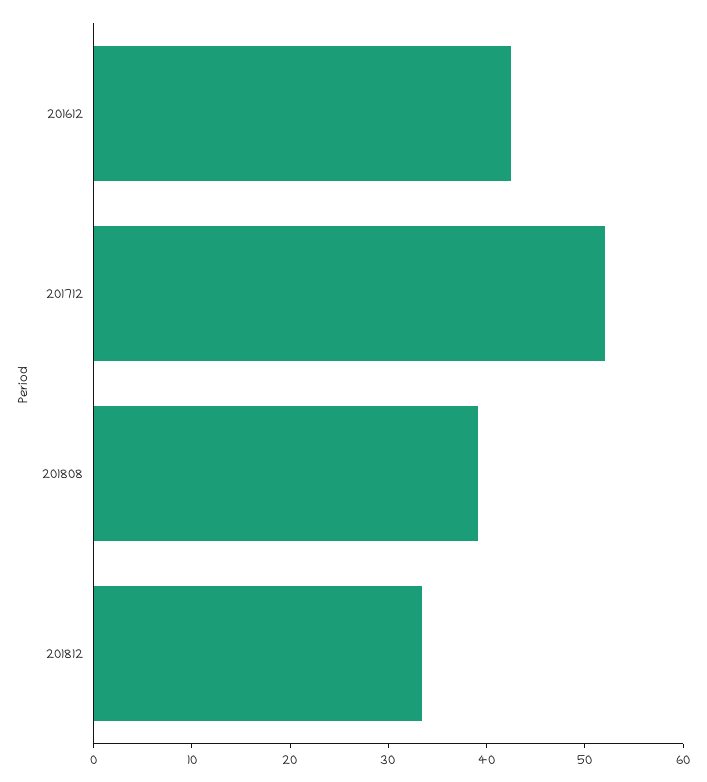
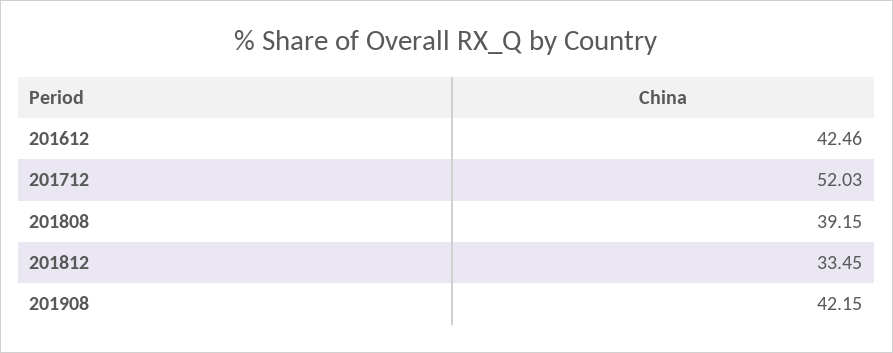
201908: none -> 42.15

